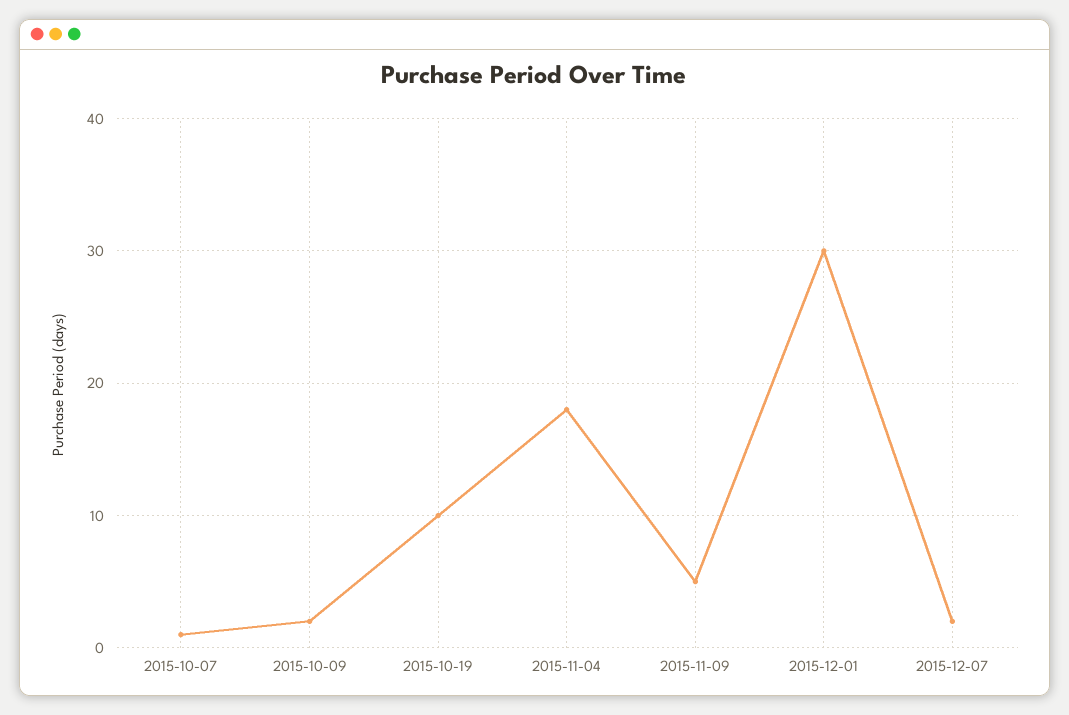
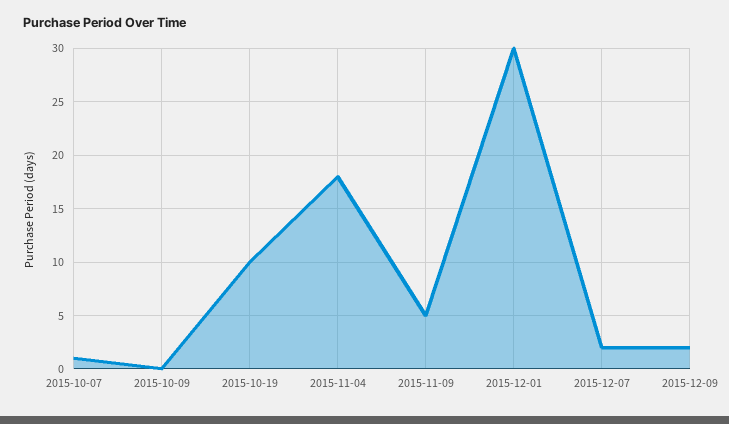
2015-10-09: 2 -> 0
2015-12-09: none -> 2

